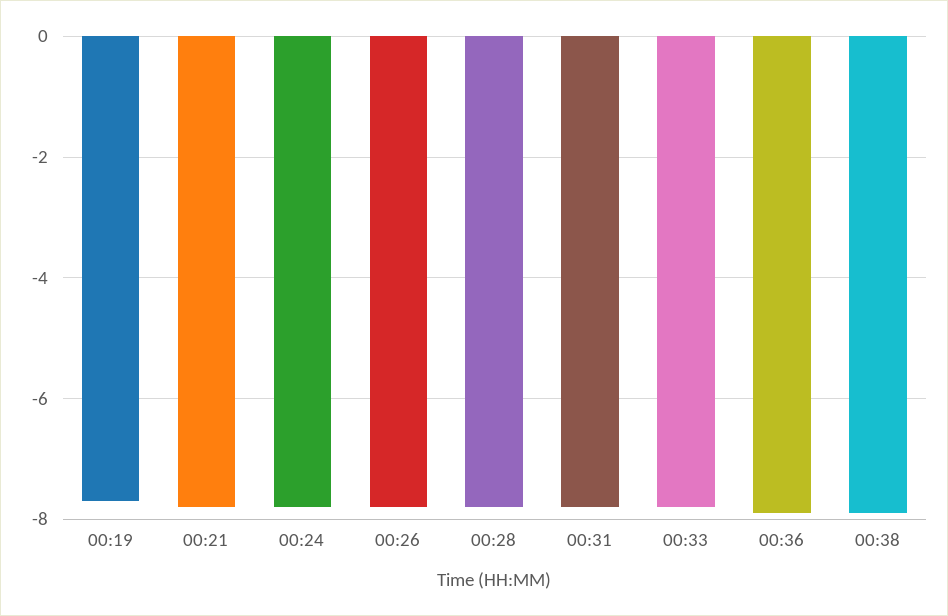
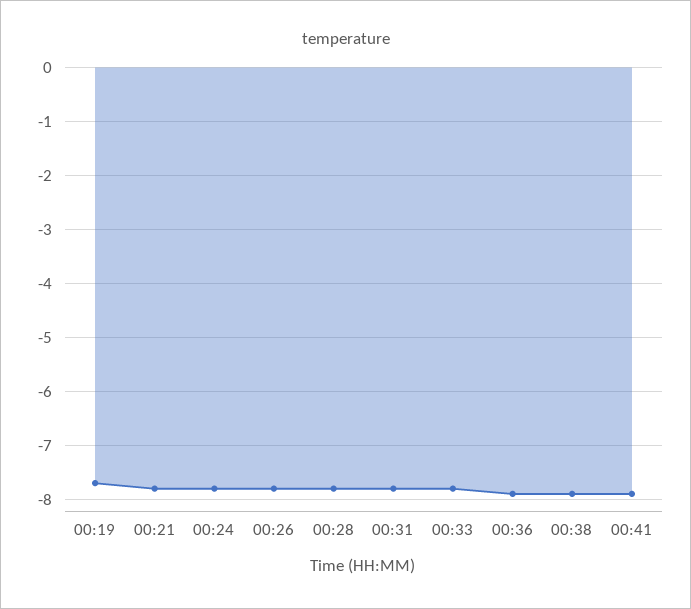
00:41: none -> -8

